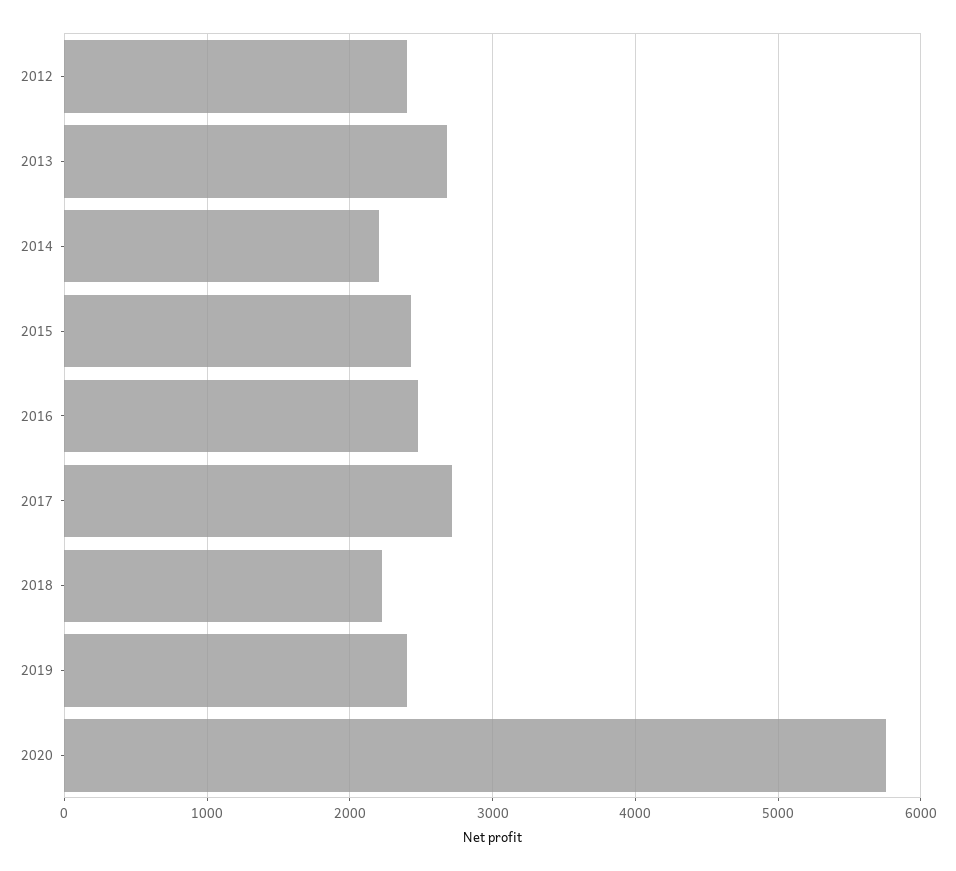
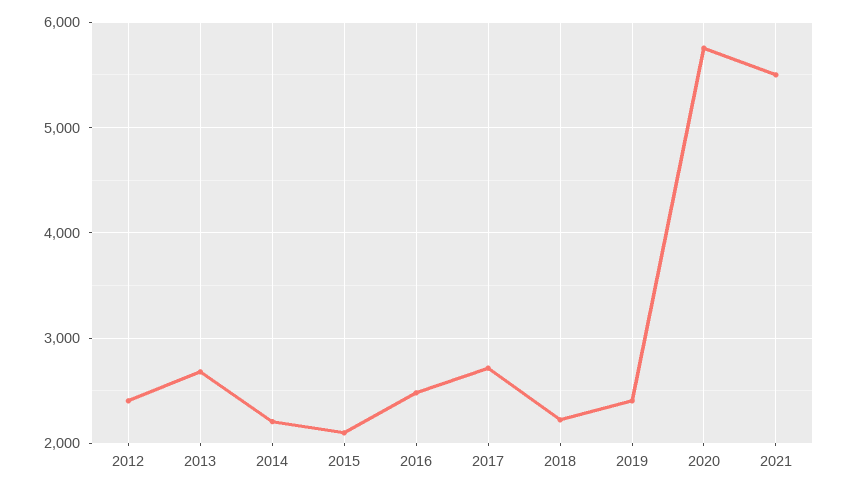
2015: 2400 -> 2100
2021: none -> 5500

